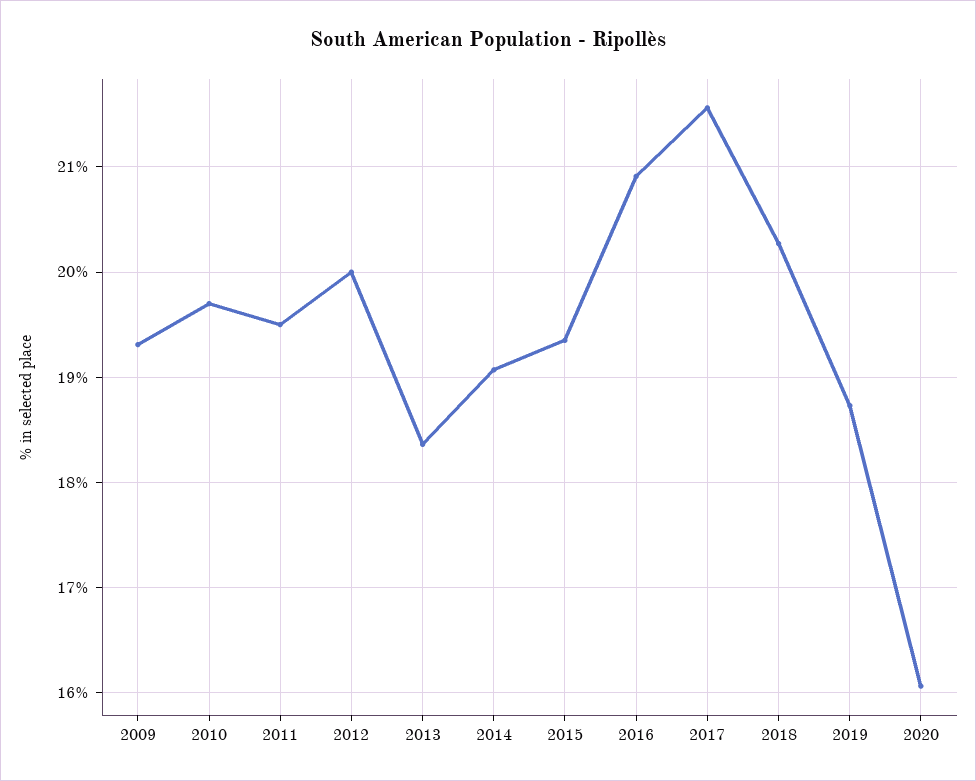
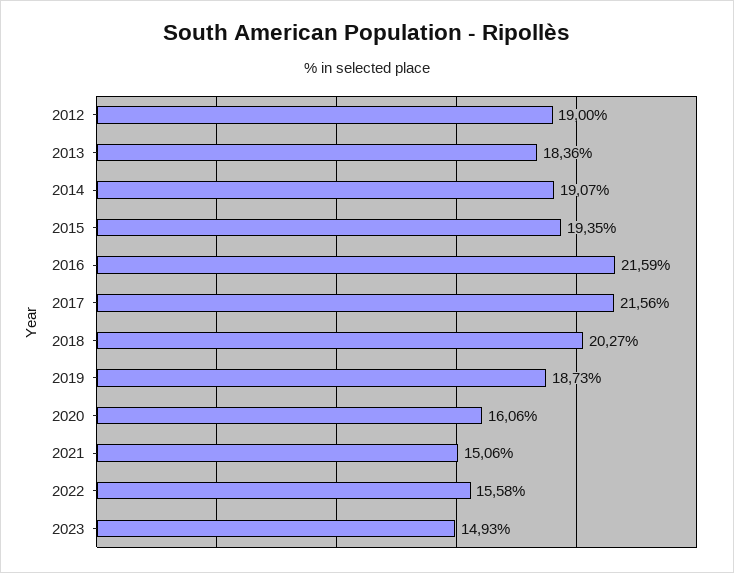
2009: 19.3 -> none
2010: 19.7 -> none
2011: 19.5 -> none
2012: 20 -> 19
2016: 20.9 -> 21.59
2021: none -> 15.06
2022: none -> 15.58
2023: none -> 14.93

